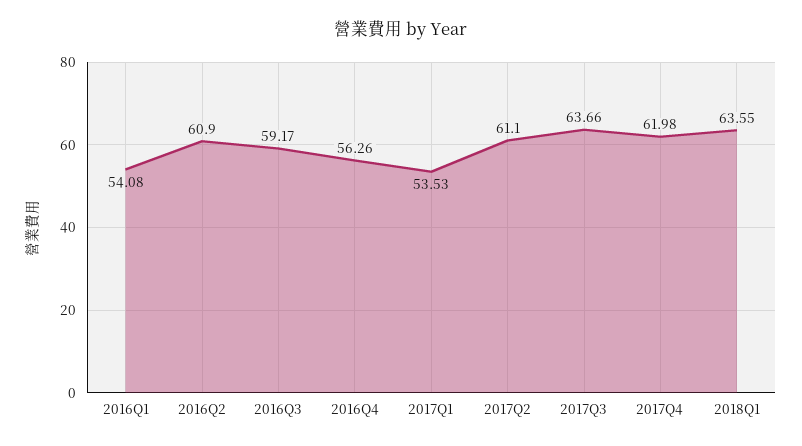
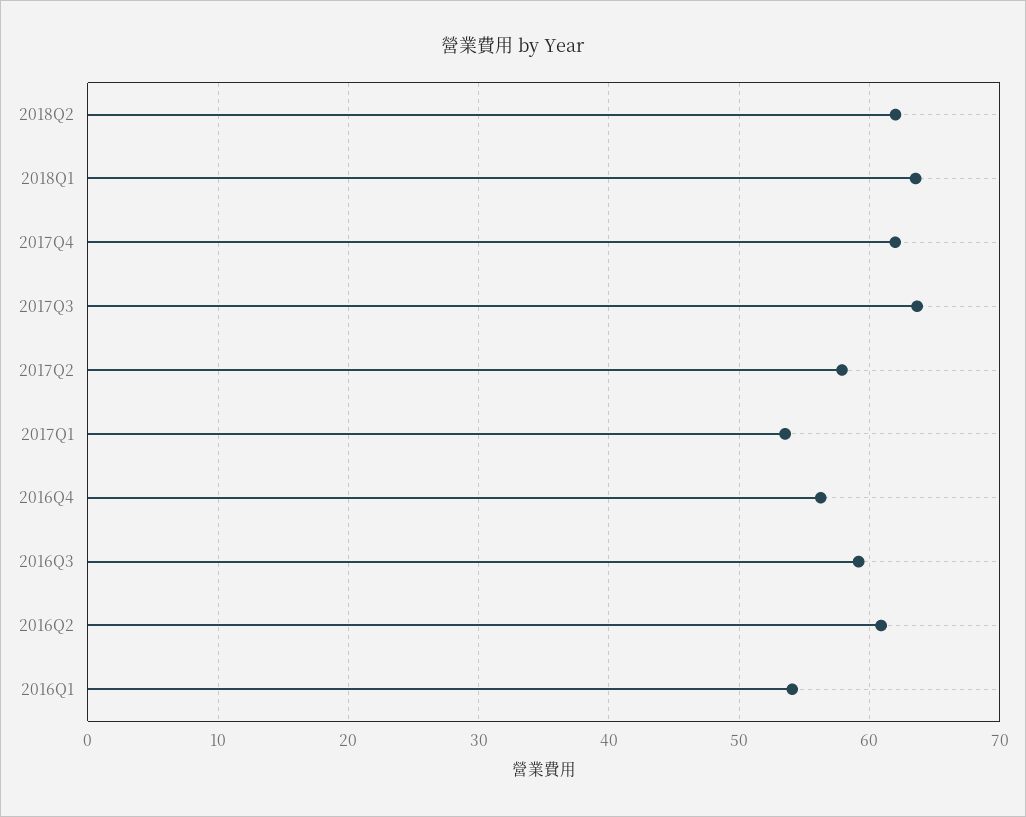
2017Q2: 61.1 -> 58
2018Q2: none -> 62

